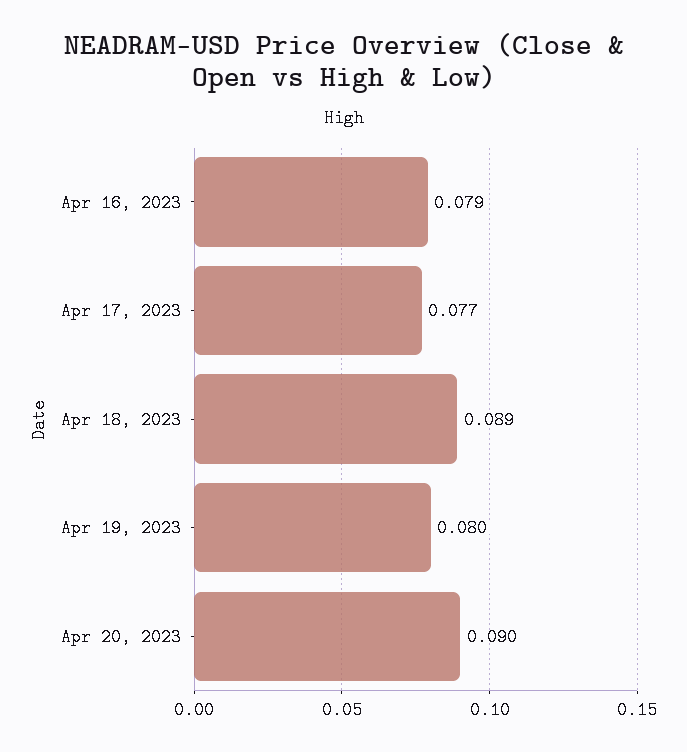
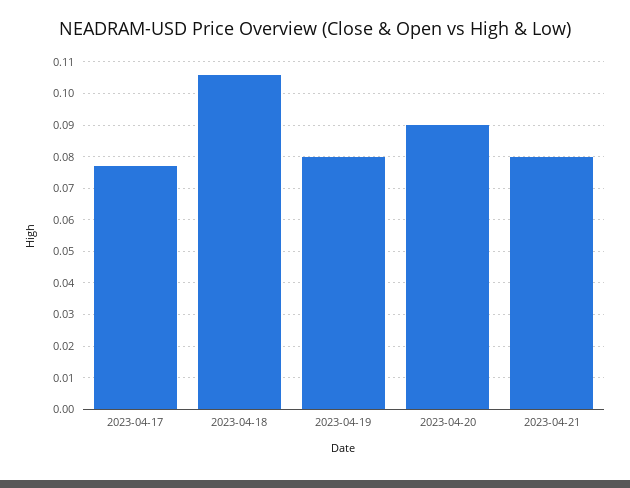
Apr 16, 2023: 0.079 -> none
Apr 18, 2023: 0.089 -> 0.105
2023-04-21: none -> 0.08

